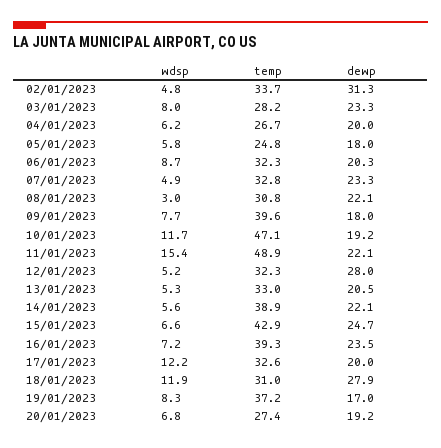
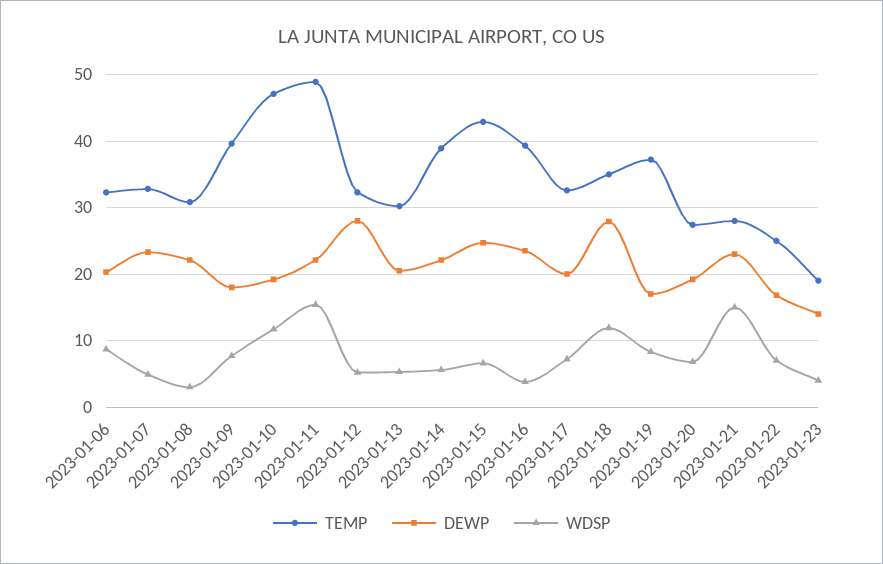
wdsp, 02/01/2023: 4.8 -> none
temp, 02/01/2023: 33.7 -> none
dewp, 02/01/2023: 31.3 -> none
wdsp, 03/01/2023: 8 -> none
temp, 03/01/2023: 28.2 -> none
dewp, 03/01/2023: 23.3 -> none
wdsp, 04/01/2023: 6.2 -> none
temp, 04/01/2023: 26.7 -> none
dewp, 04/01/2023: 20 -> none
wdsp, 05/01/2023: 5.8 -> none
temp, 05/01/2023: 24.8 -> none
dewp, 05/01/2023: 18 -> none
temp, 13/01/2023: 33 -> 30
wdsp, 16/01/2023: 7.2 -> 4
wdsp, 17/01/2023: 12.2 -> 7
temp, 18/01/2023: 31 -> 35
temp, 2023-01-21: none -> 28
dewp, 2023-01-21: none -> 23
wdsp, 2023-01-21: none -> 15
temp, 2023-01-22: none -> 25
dewp, 2023-01-22: none -> 17
wdsp, 2023-01-22: none -> 7
temp, 2023-01-23: none -> 19
dewp, 2023-01-23: none -> 14
wdsp, 2023-01-23: none -> 4

